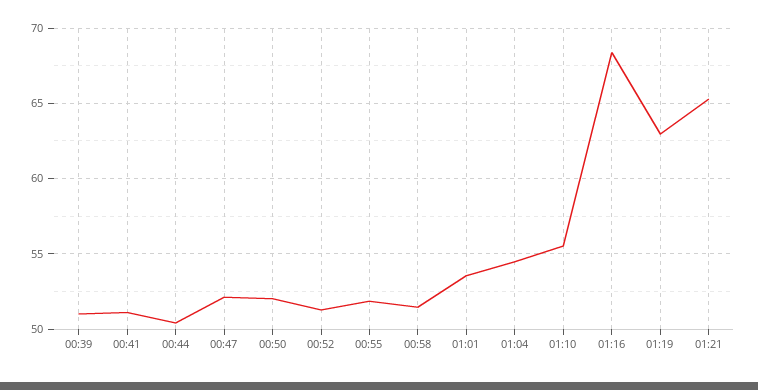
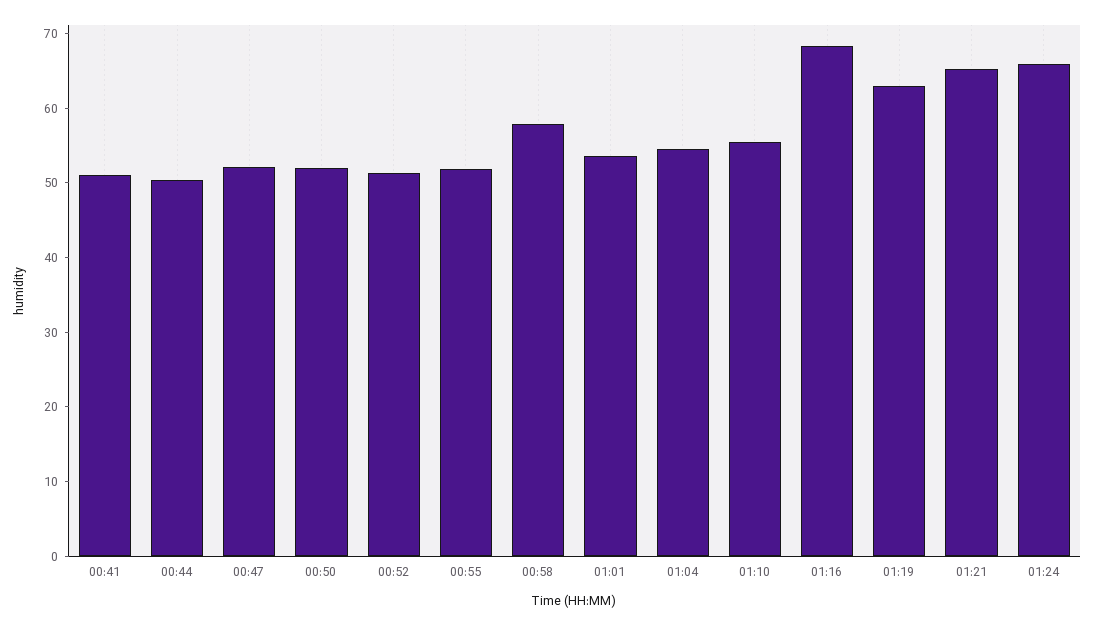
00:39: 51 -> none
00:58: 51.5 -> 58
01:24: none -> 66

